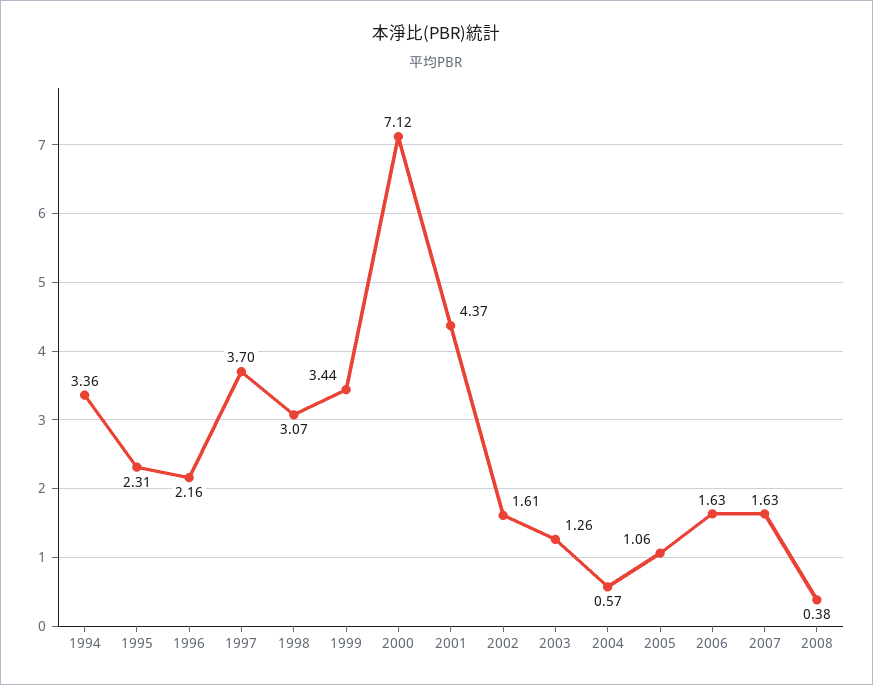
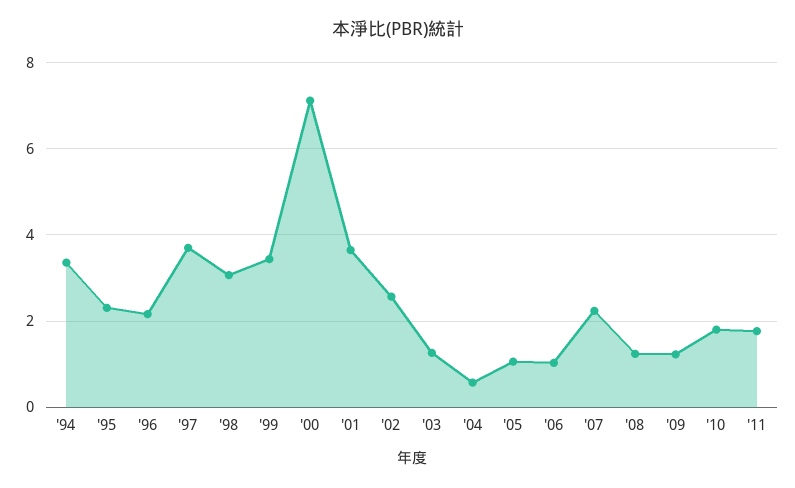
2001: 4.37 -> 3.6
2002: 1.61 -> 2.6
2006: 1.63 -> 1
2007: 1.63 -> 2.2
2008: 0.38 -> 1.2
'09: none -> 1.2
'10: none -> 1.8
'11: none -> 1.8

